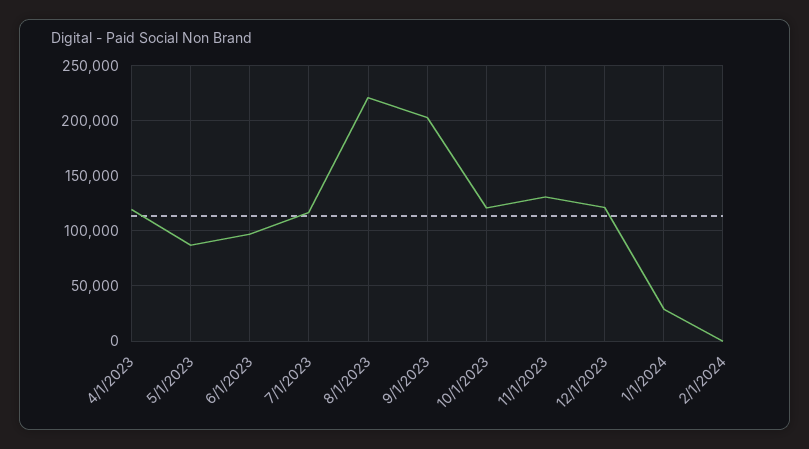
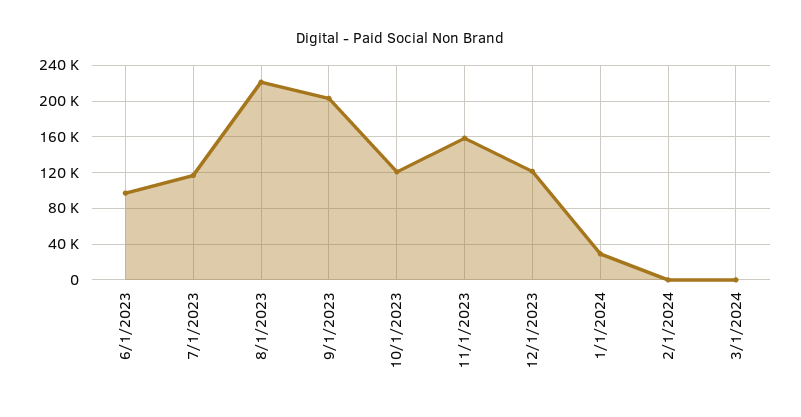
4/1/2023: 120000 -> none
5/1/2023: 90000 -> none
11/1/2023: 130000 -> 160000
3/1/2024: none -> 0

